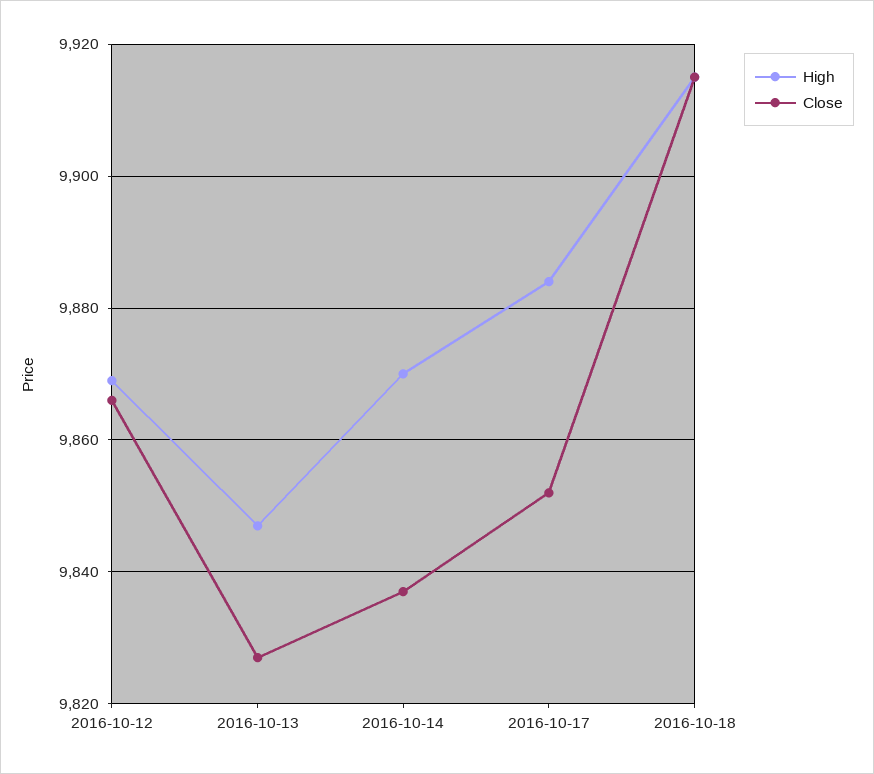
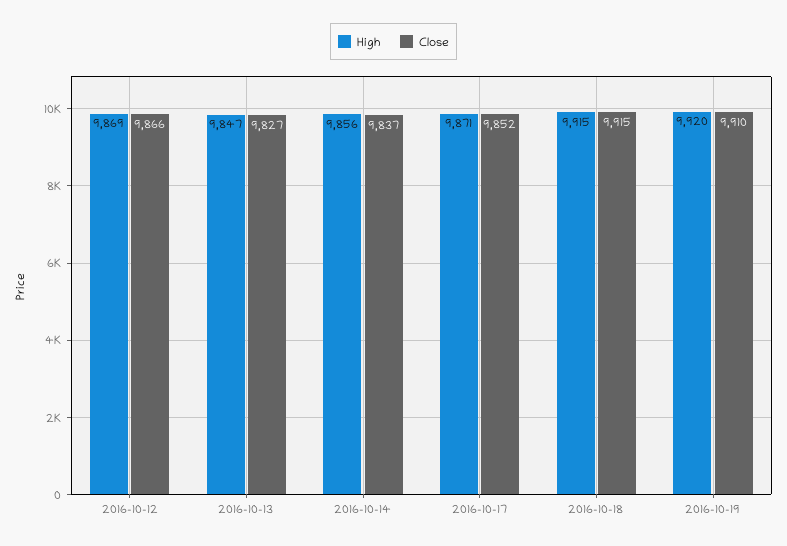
High, 2016-10-14: 9870 -> 9856
High, 2016-10-17: 9885 -> 9871
High, 2016-10-19: none -> 9920
Close, 2016-10-19: none -> 9910

